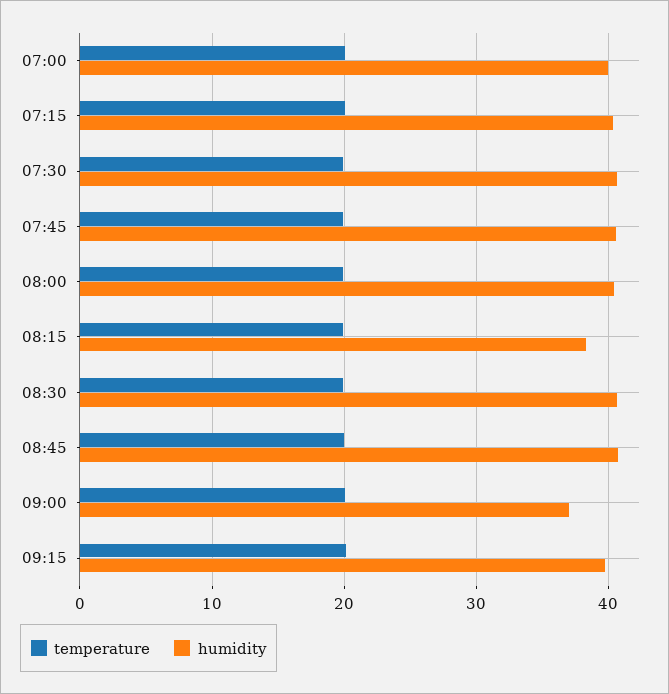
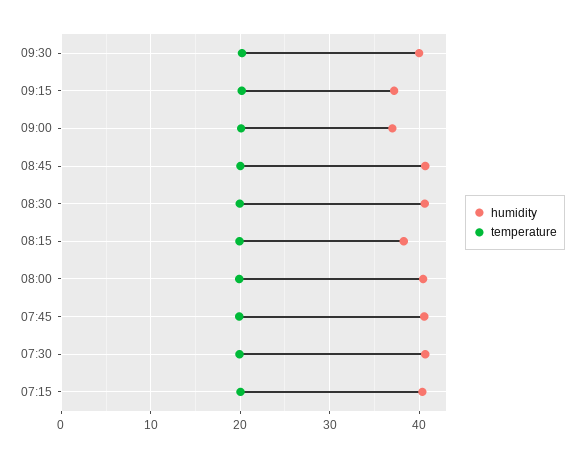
temperature, 07:00: 20 -> none
humidity, 07:00: 40 -> none
humidity, 09:15: 40 -> 37
humidity, 09:30: none -> 40
temperature, 09:30: none -> 20

